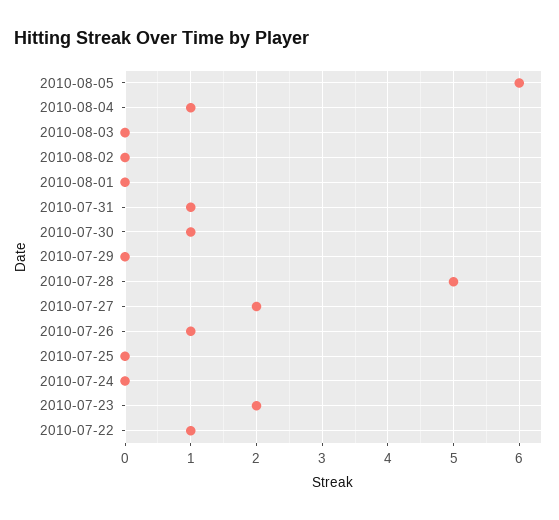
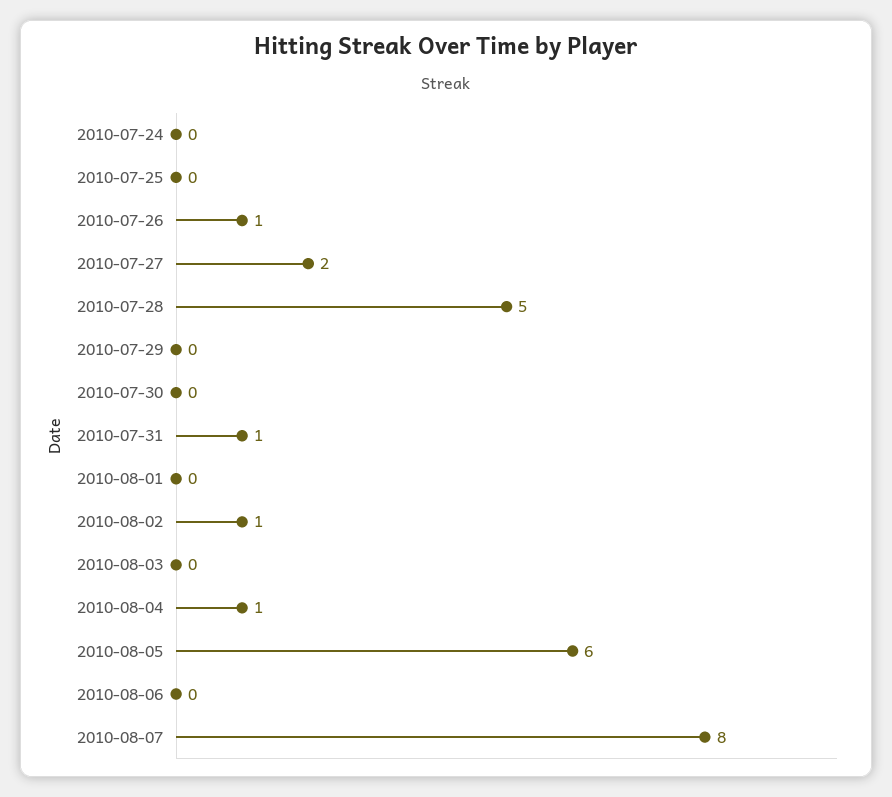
2010-08-02: 0 -> 1
2010-07-30: 1 -> 0
2010-07-23: 2 -> none
2010-07-22: 1 -> none
2010-08-06: none -> 0
2010-08-07: none -> 8

